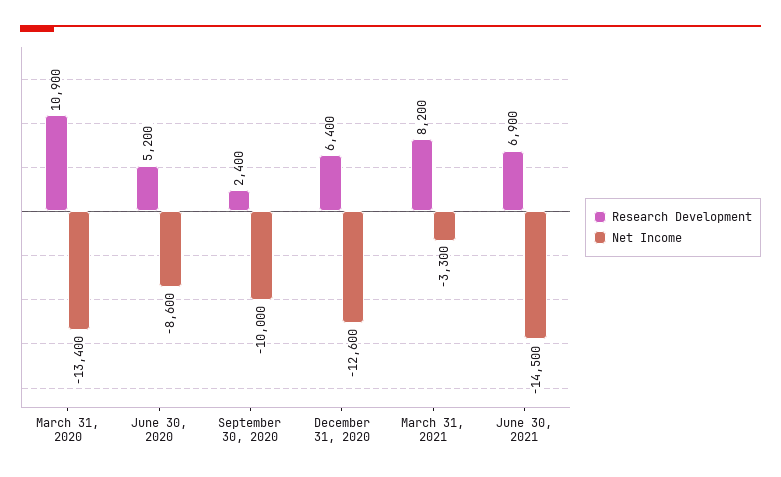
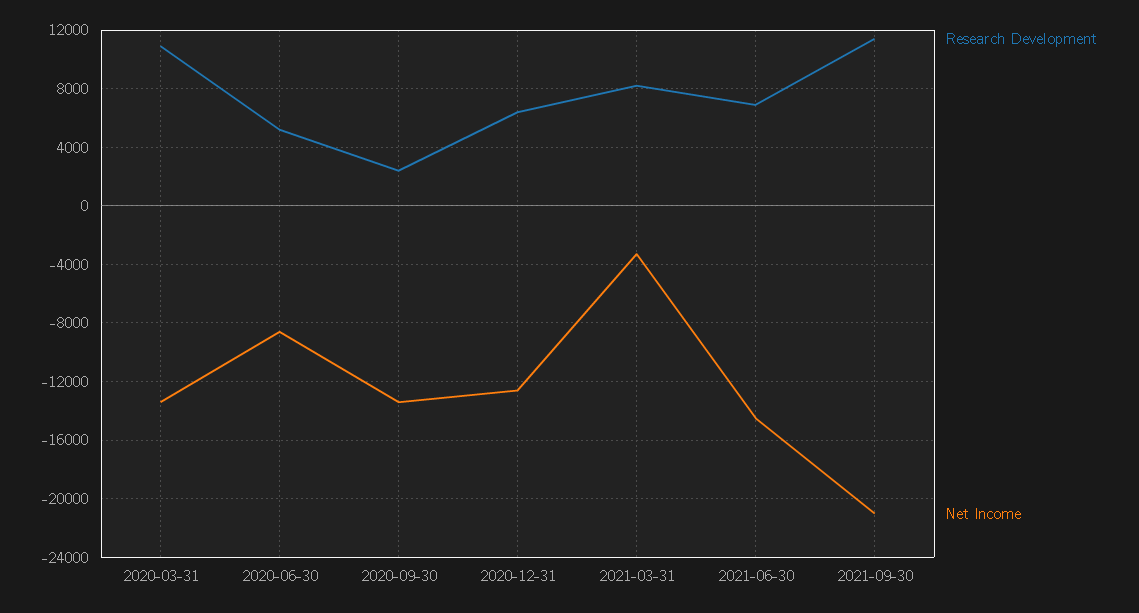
Net Income, September 30, 2020: -10000 -> -13500
Research Development, 2021-09-30: none -> 11500
Net Income, 2021-09-30: none -> -21000

